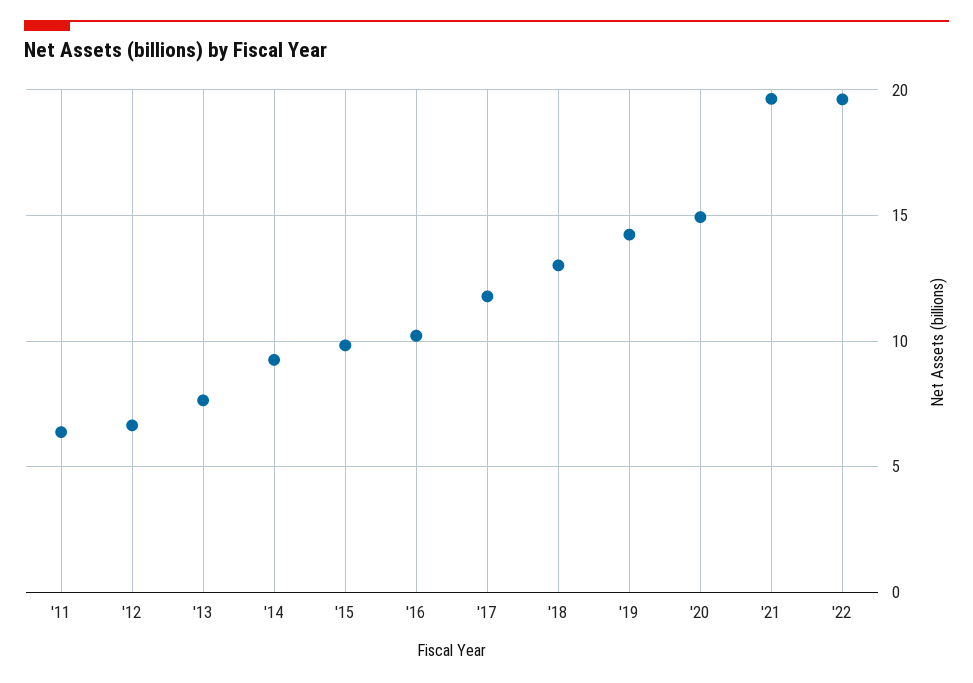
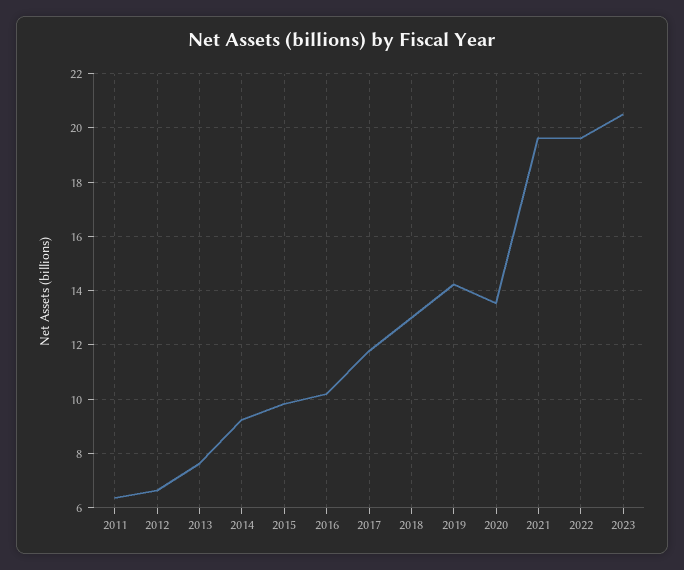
'20: 15 -> 13.5
2023: none -> 20.5

